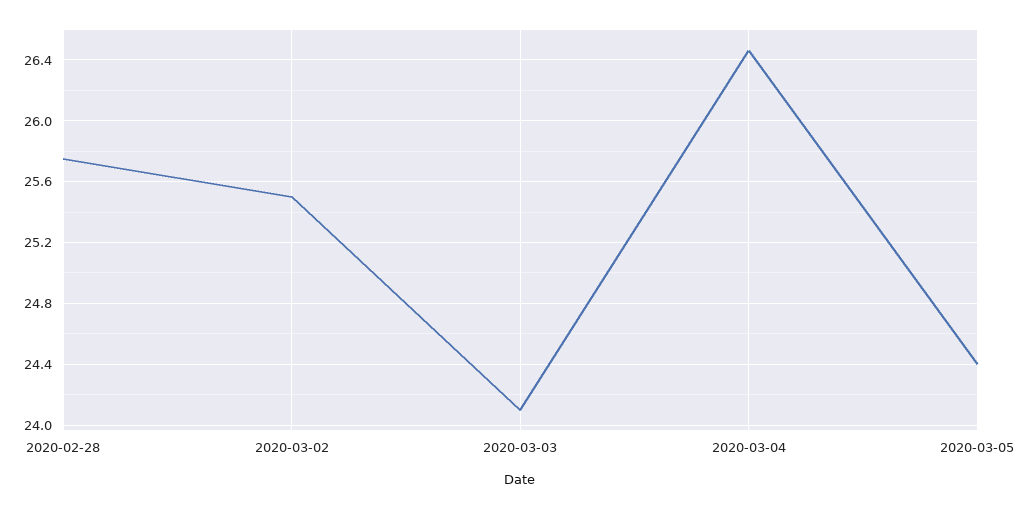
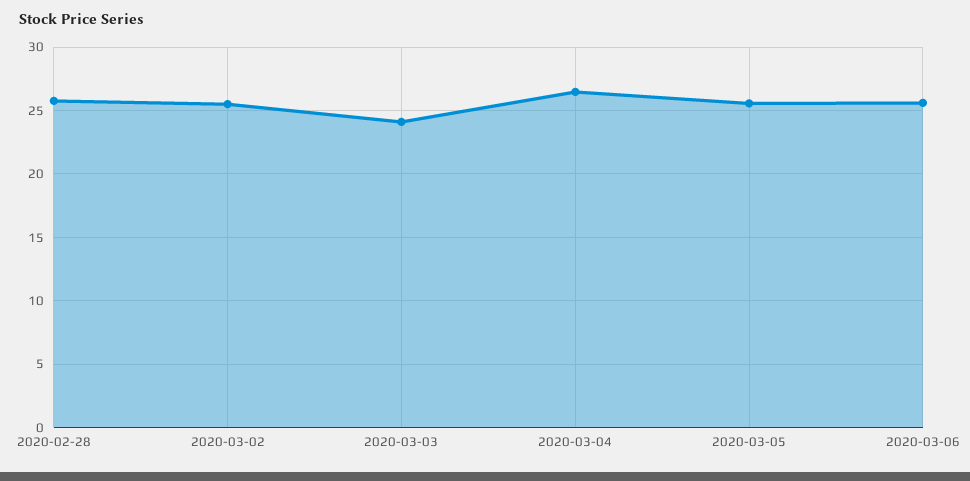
2020-03-05: 24.4 -> 25.5
2020-03-06: none -> 25.5

